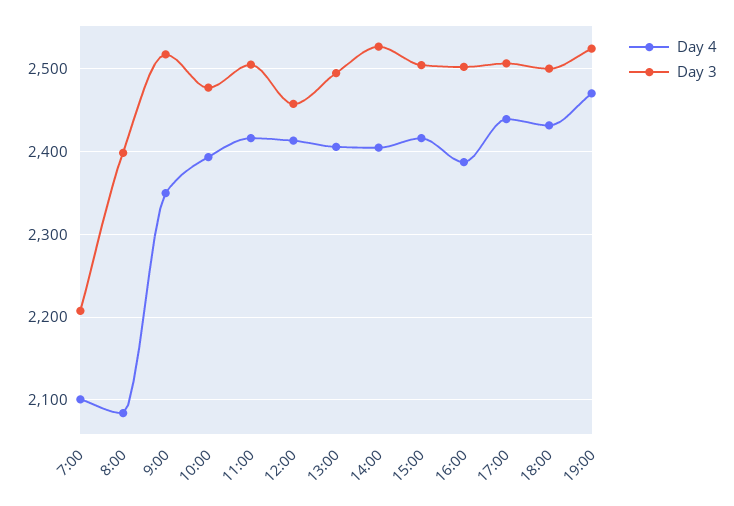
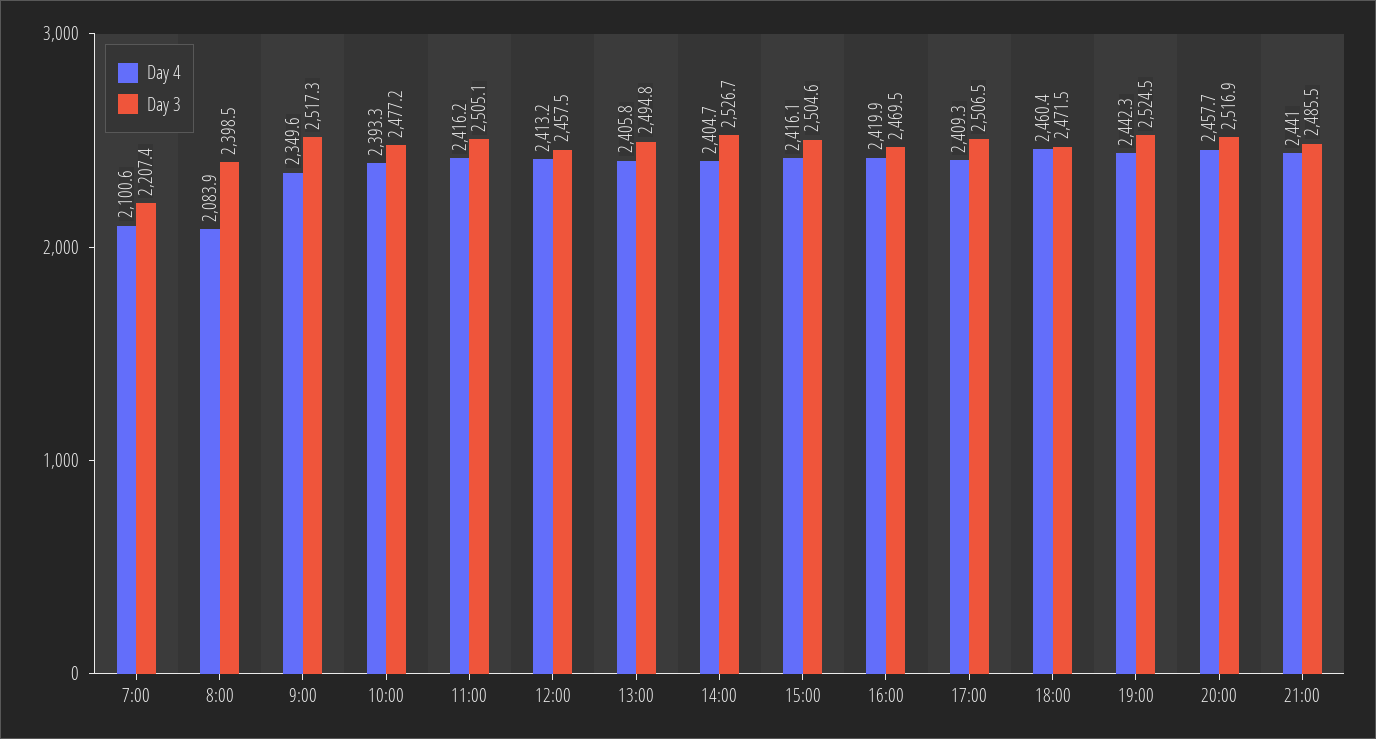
Day 4, 16:00: 2390 -> 2419.9
Day 3, 16:00: 2500 -> 2469.5
Day 4, 17:00: 2440 -> 2409.3
Day 4, 18:00: 2430 -> 2460.4
Day 3, 18:00: 2500 -> 2471.5
Day 4, 19:00: 2470 -> 2442.3
Day 4, 20:00: none -> 2457.7
Day 3, 20:00: none -> 2516.9
Day 4, 21:00: none -> 2441
Day 3, 21:00: none -> 2485.5

